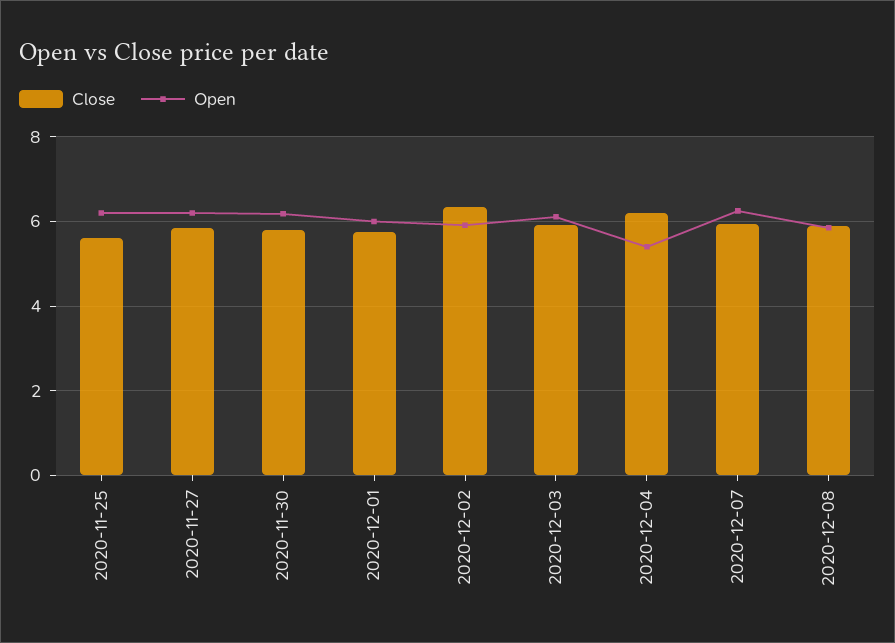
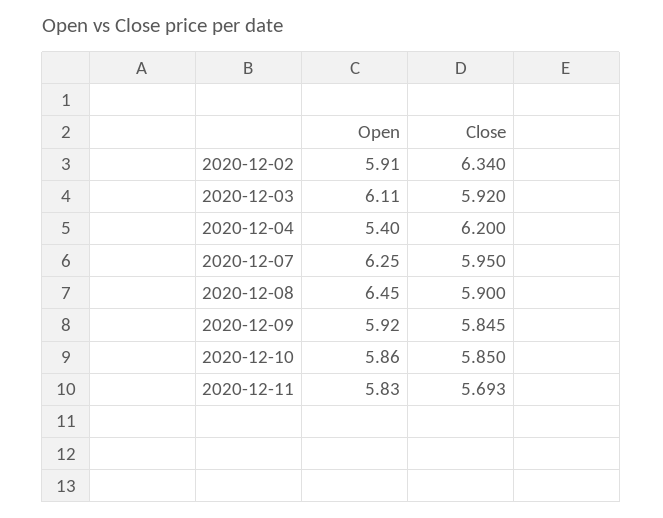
Close, 2020-11-25: 5.6 -> none
Open, 2020-11-25: 6.2 -> none
Close, 2020-11-27: 5.8 -> none
Open, 2020-11-27: 6.2 -> none
Close, 2020-11-30: 5.8 -> none
Open, 2020-11-30: 6.2 -> none
Close, 2020-12-01: 5.8 -> none
Open, 2020-12-01: 6 -> none
Open, 2020-12-08: 5.8 -> 6.45
Open, 2020-12-09: none -> 5.92
Close, 2020-12-09: none -> 5.845
Open, 2020-12-10: none -> 5.86
Close, 2020-12-10: none -> 5.85
Open, 2020-12-11: none -> 5.83
Close, 2020-12-11: none -> 5.693

